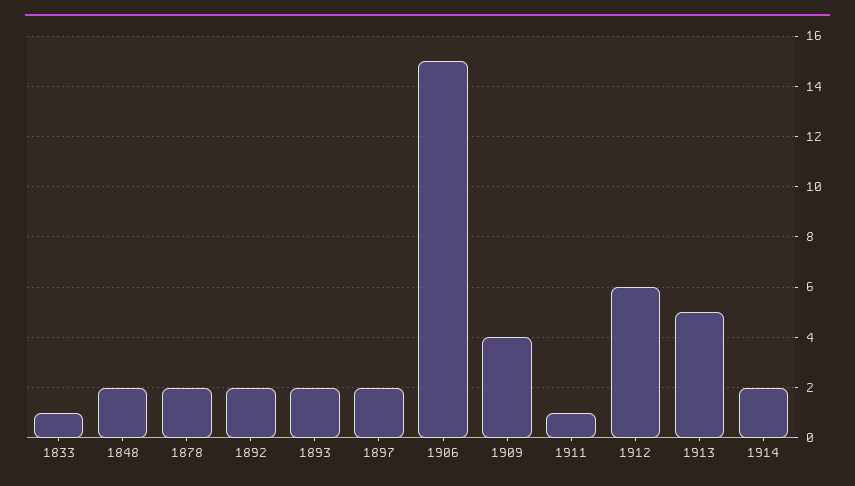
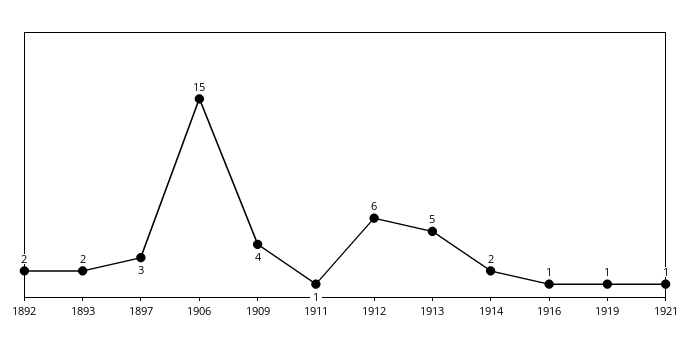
1833: 1 -> none
1848: 2 -> none
1878: 2 -> none
1897: 2 -> 3
1916: none -> 1
1919: none -> 1
1921: none -> 1

